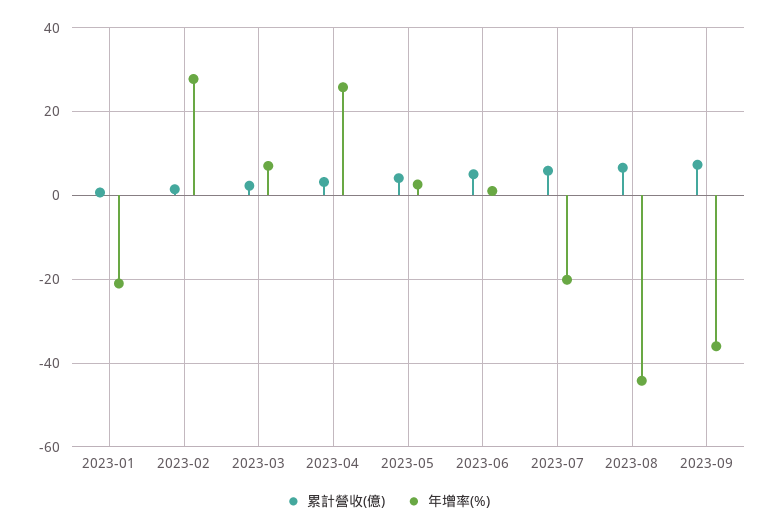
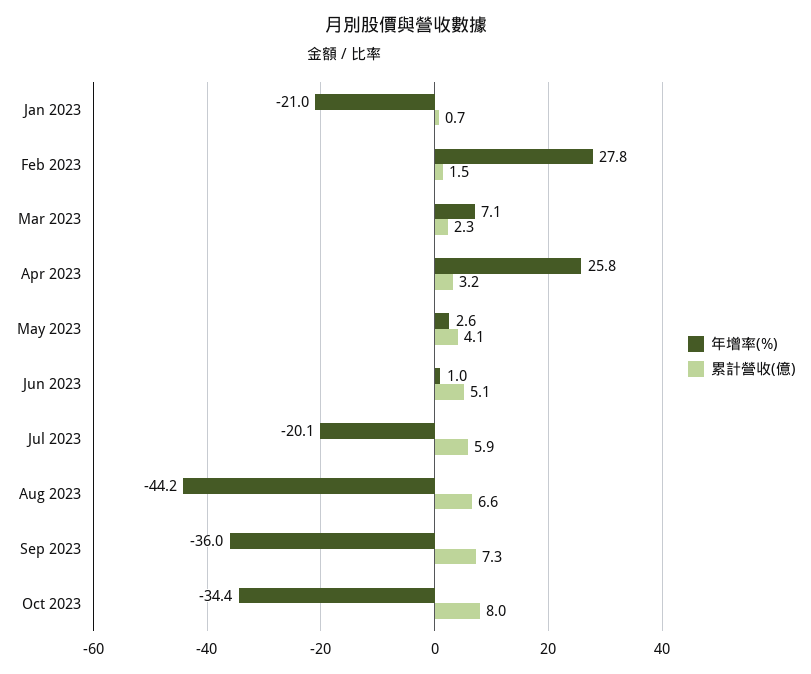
年增率(%), Oct 2023: none -> -34.4
累計營收(億), Oct 2023: none -> 8

